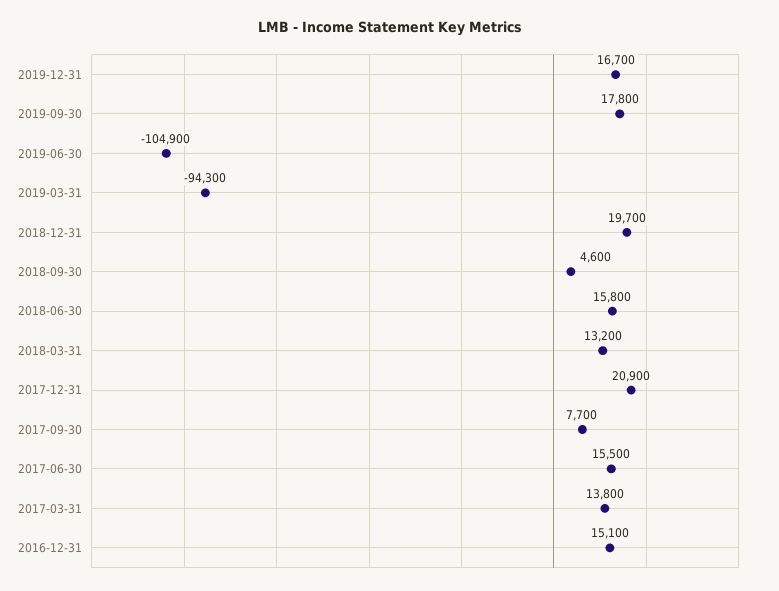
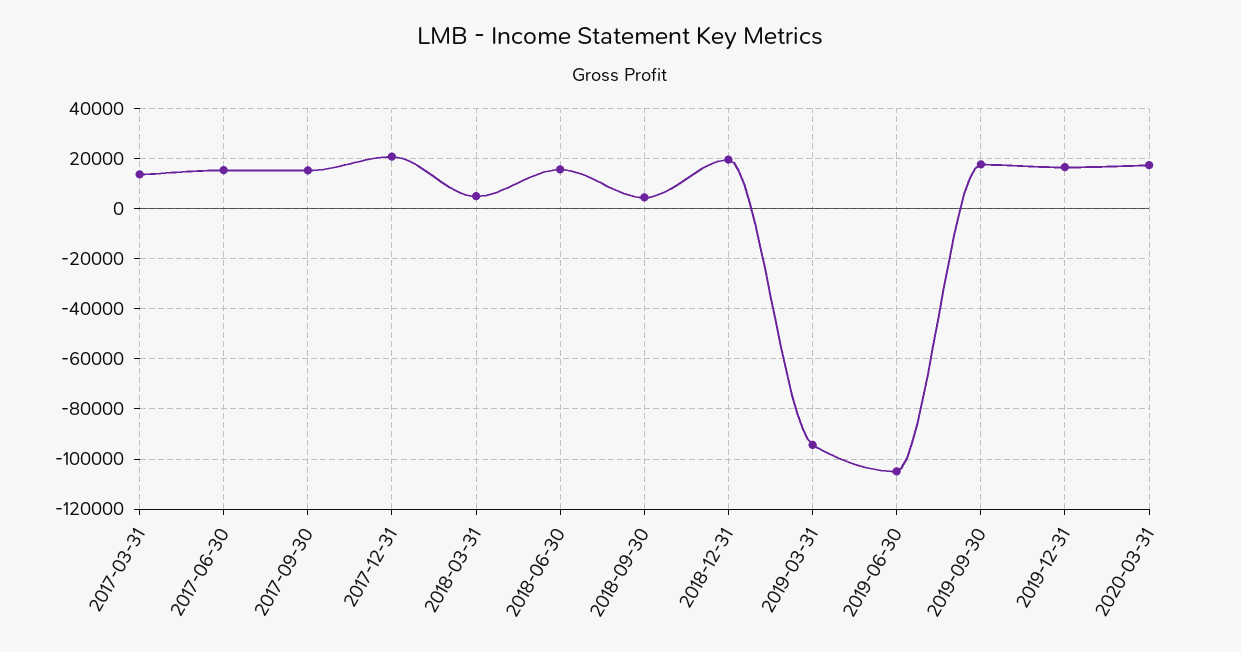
2018-03-31: 13200 -> 5000
2017-09-30: 7700 -> 15000
2016-12-31: 15100 -> none
2020-03-31: none -> 17500

